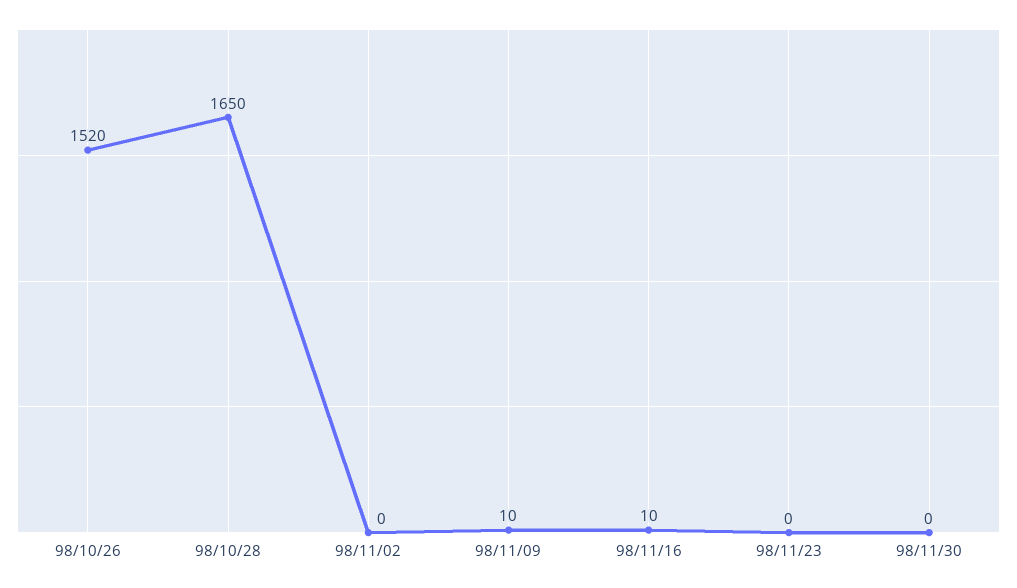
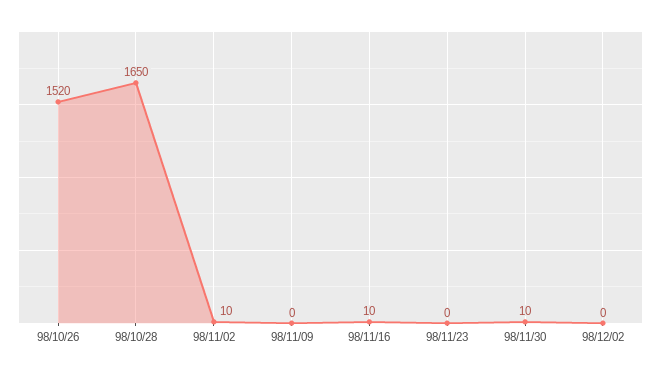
98/11/02: 0 -> 10
98/11/09: 10 -> 0
98/11/30: 0 -> 10
98/12/02: none -> 0

